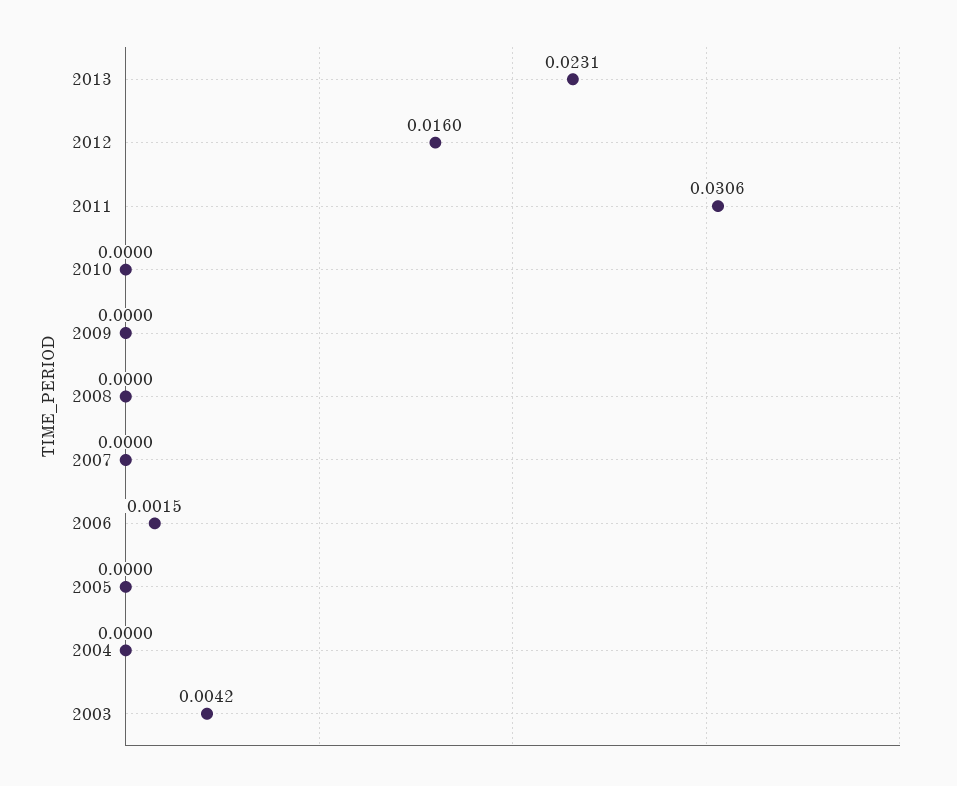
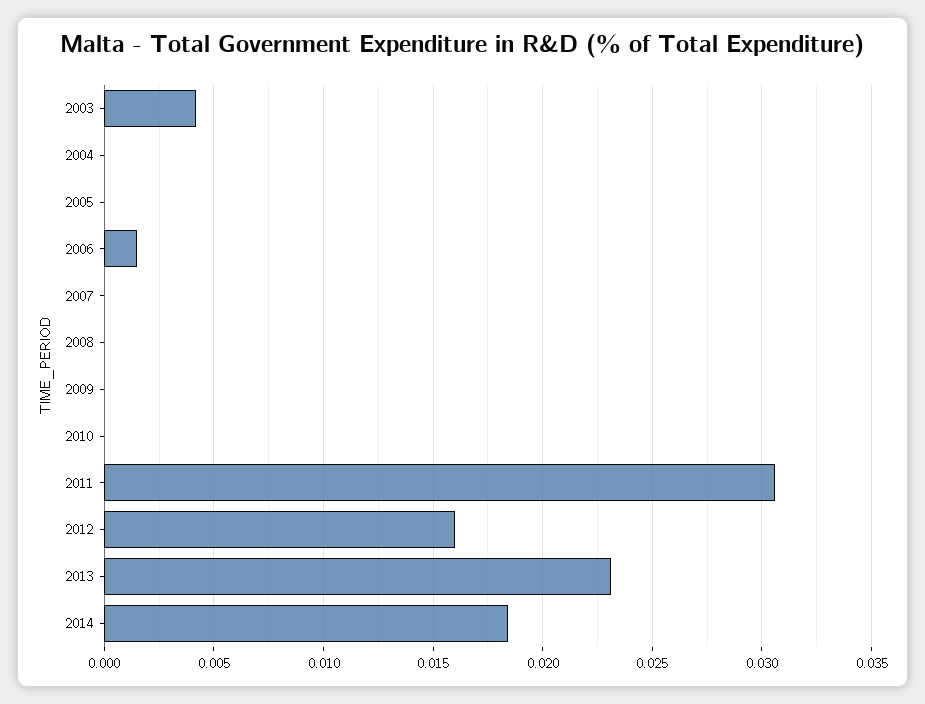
2014: none -> 0.0185

